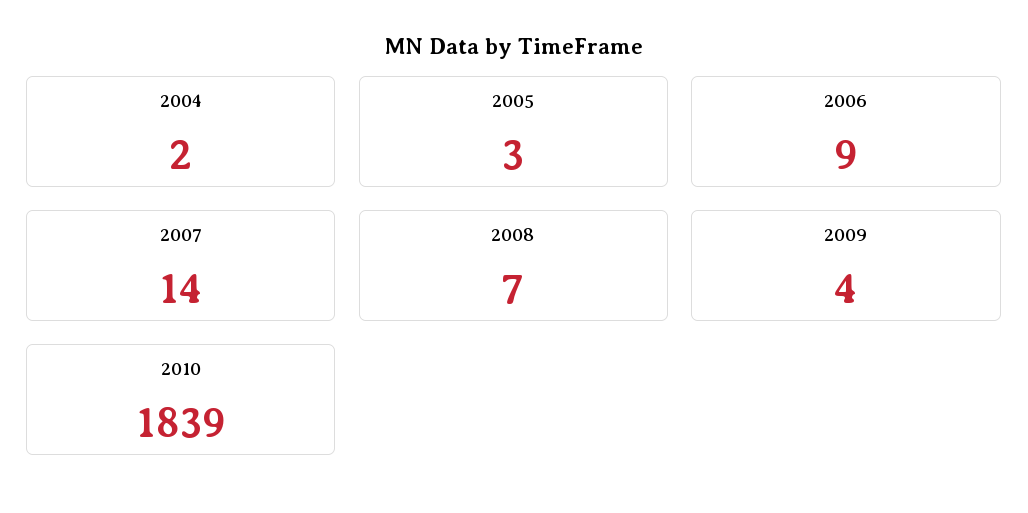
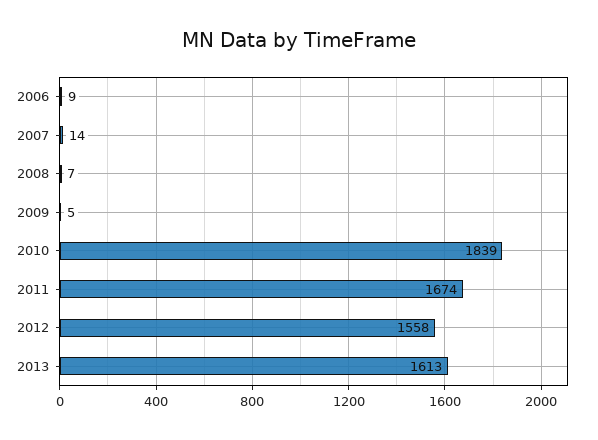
2004: 2 -> none
2005: 3 -> none
2009: 4 -> 5
2011: none -> 1674
2012: none -> 1558
2013: none -> 1613

